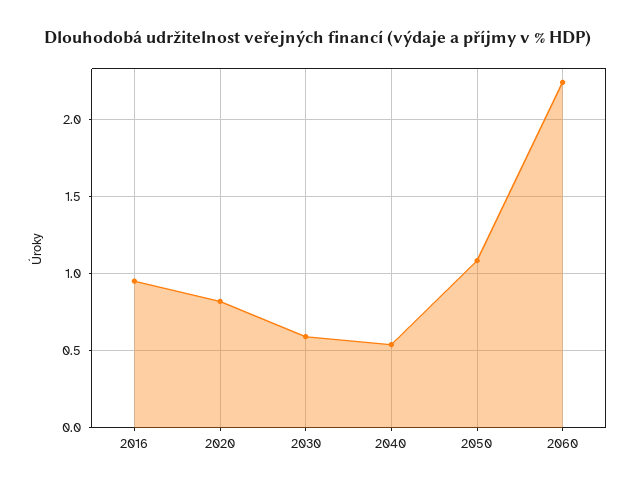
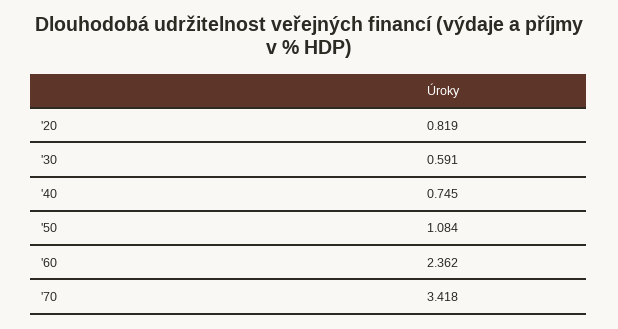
2016: 0.95 -> none
2040: 0.55 -> 0.745
2060: 2.25 -> 2.362
'70: none -> 3.418

